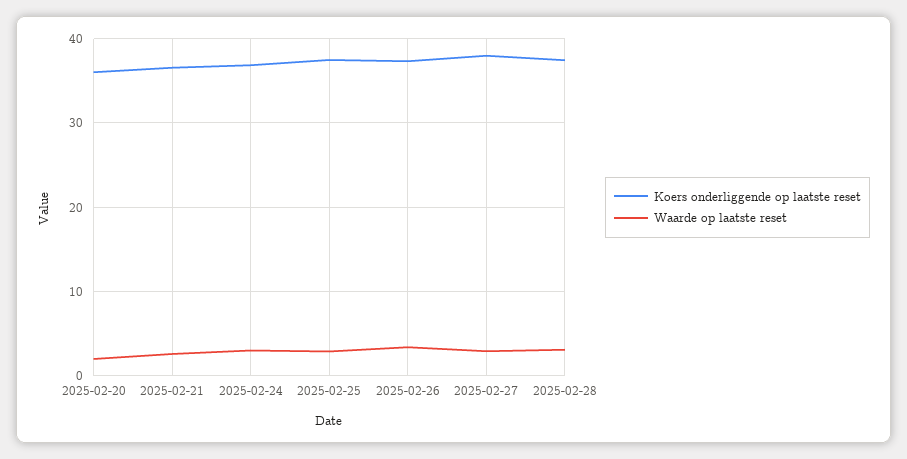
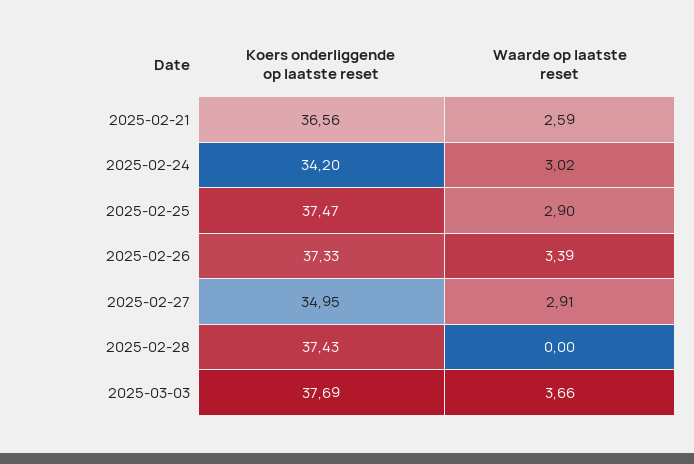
Koers onderliggende op laatste reset, 2025-02-20: 36 -> none
Waarde op laatste reset, 2025-02-20: 2 -> none
Koers onderliggende op laatste reset, 2025-02-24: 37 -> 34.2
Koers onderliggende op laatste reset, 2025-02-27: 38 -> 34.95
Waarde op laatste reset, 2025-02-28: 3 -> 0
Koers onderliggende op laatste reset, 2025-03-03: none -> 37.69
Waarde op laatste reset, 2025-03-03: none -> 3.66

